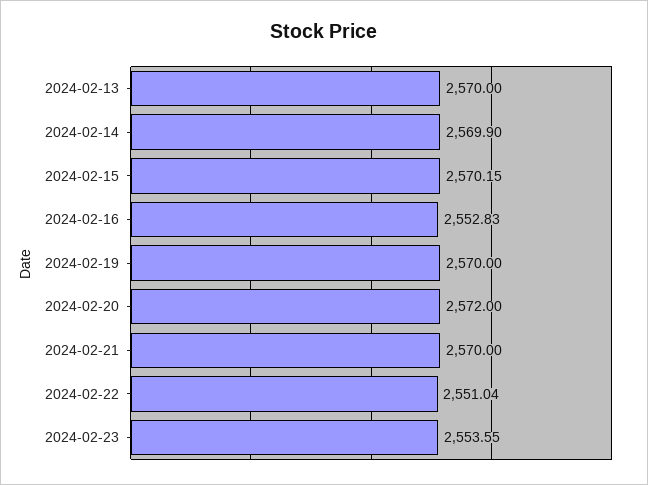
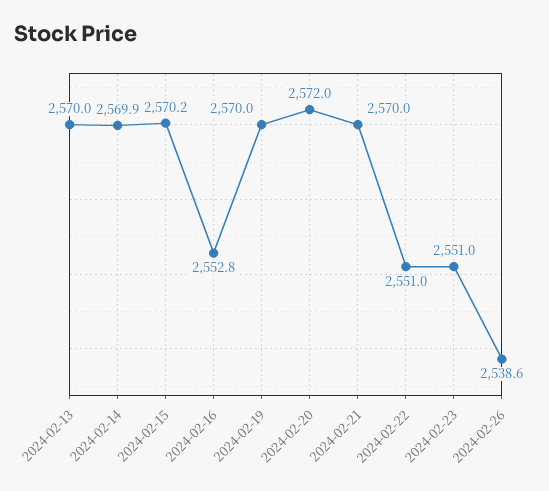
2024-02-23: 2553.55 -> 2551
2024-02-26: none -> 2538.6

